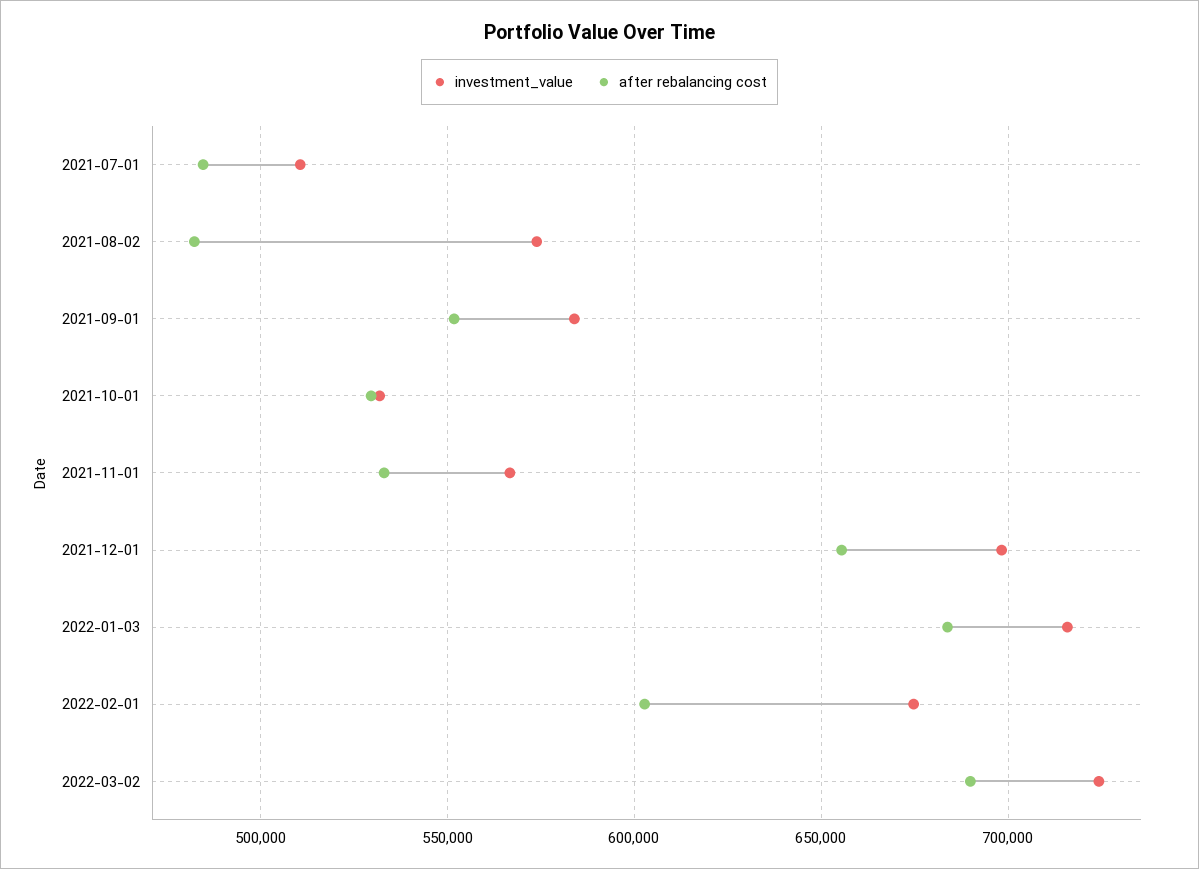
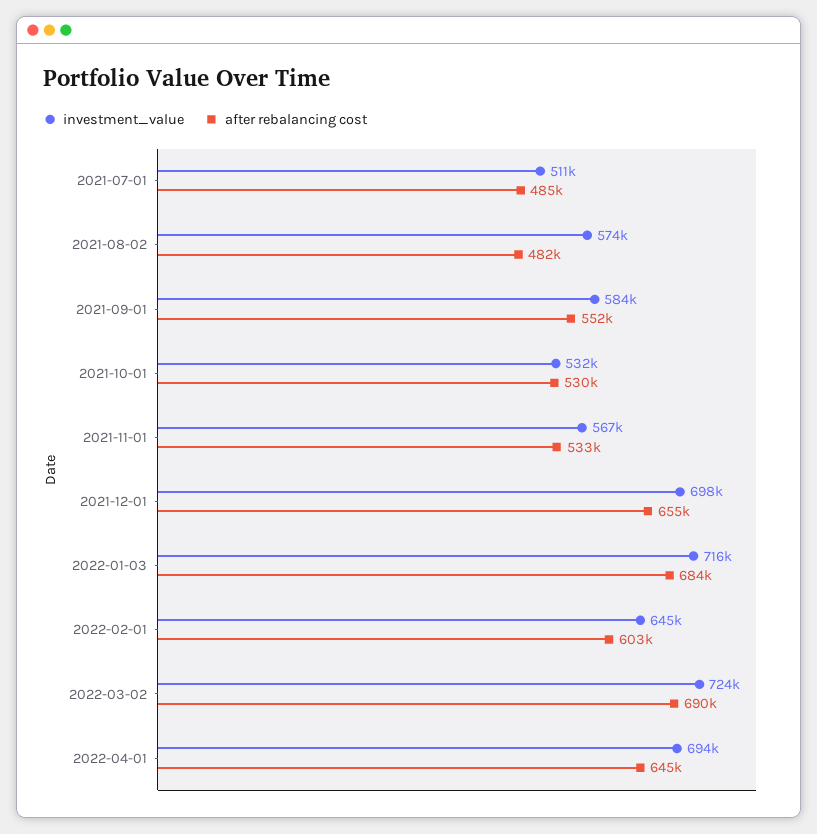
investment_value, 2022-02-01: 675000 -> 645000
investment_value, 2022-04-01: none -> 694000
after rebalancing cost, 2022-04-01: none -> 645000

